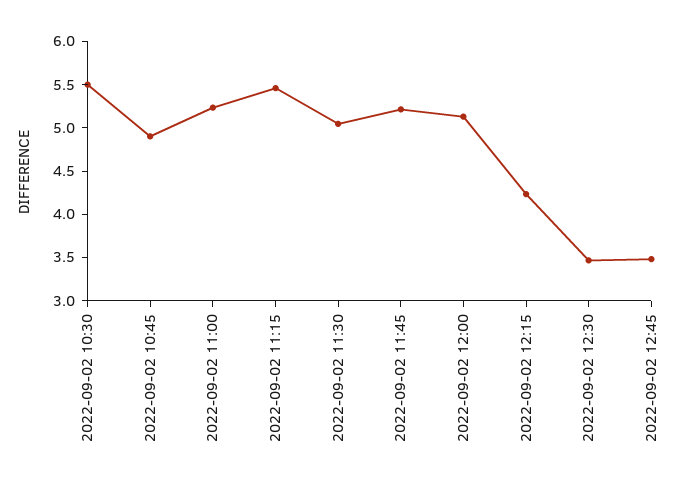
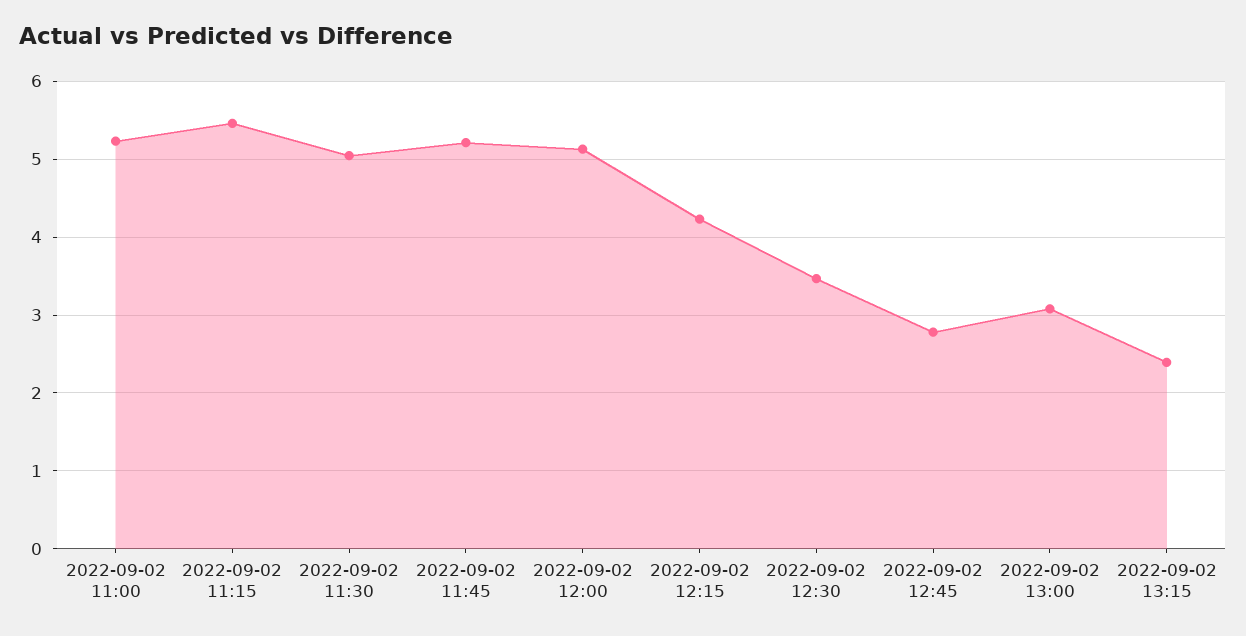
2022-09-02 10:30: 5.5 -> none
2022-09-02 10:45: 4.9 -> none
2022-09-02 12:45: 3.5 -> 2.8
2022-09-02 13:00: none -> 3.1
2022-09-02 13:15: none -> 2.4

